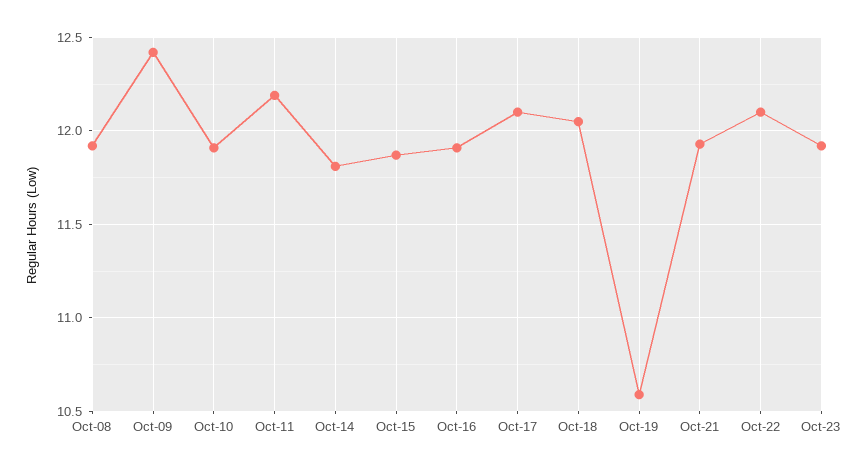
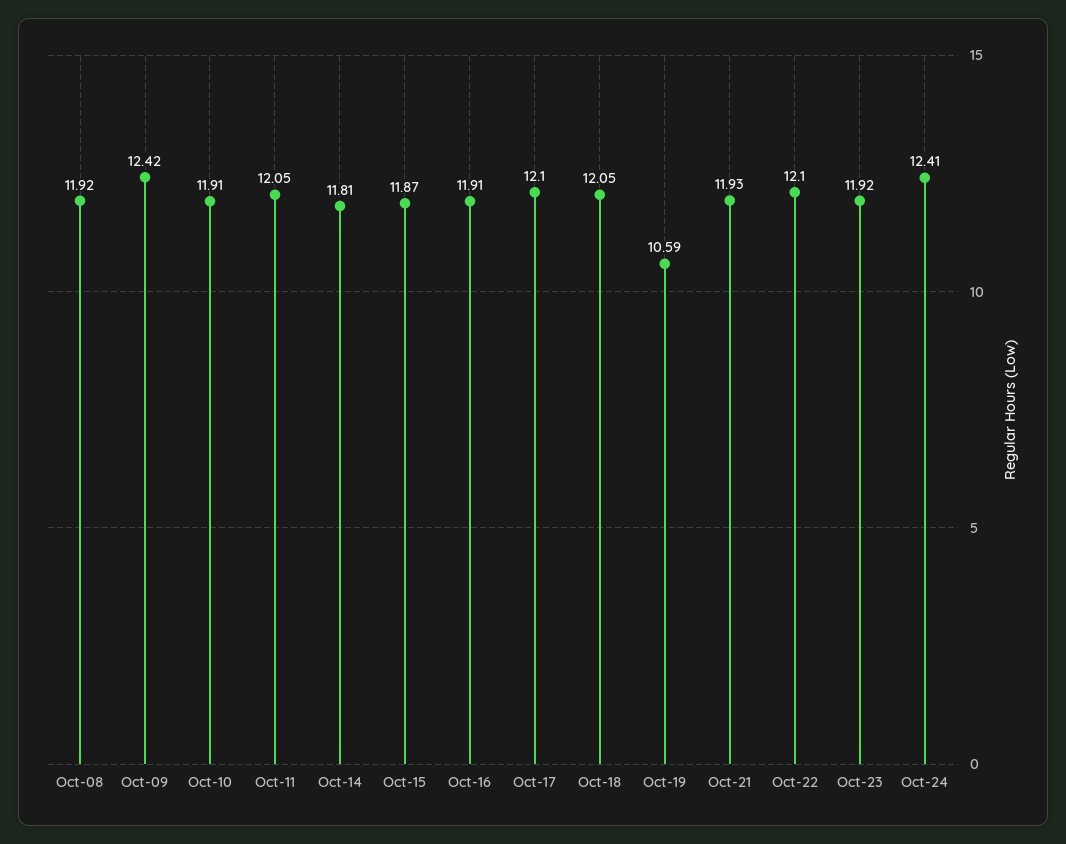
Oct-11: 12.2 -> 12.05
Oct-24: none -> 12.41

